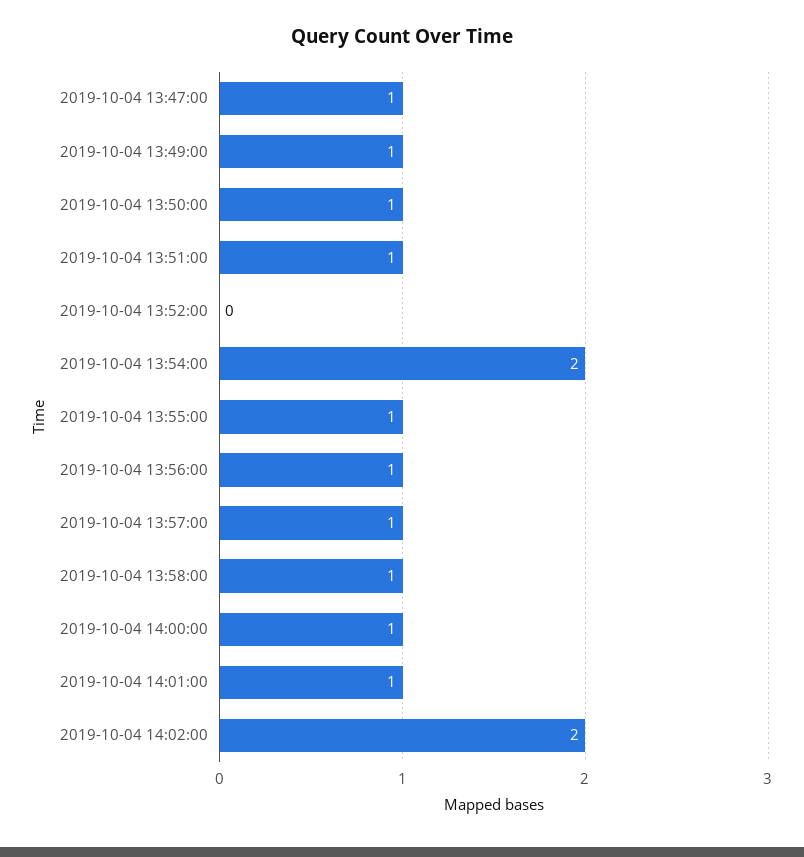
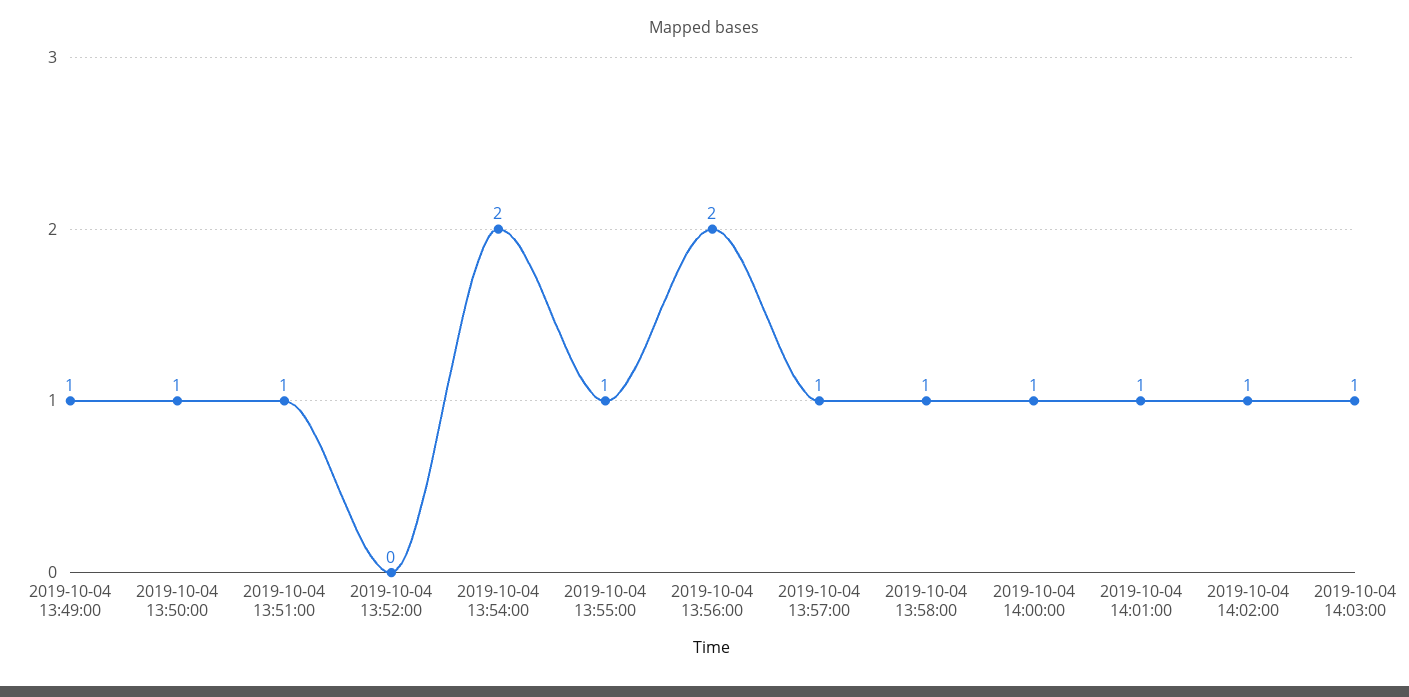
2019-10-04 13:47:00: 1 -> none
2019-10-04 13:56:00: 1 -> 2
2019-10-04 14:02:00: 2 -> 1
2019-10-04 14:03:00: none -> 1

